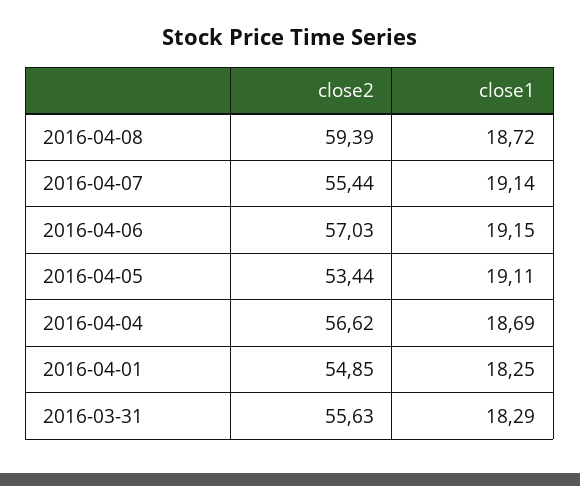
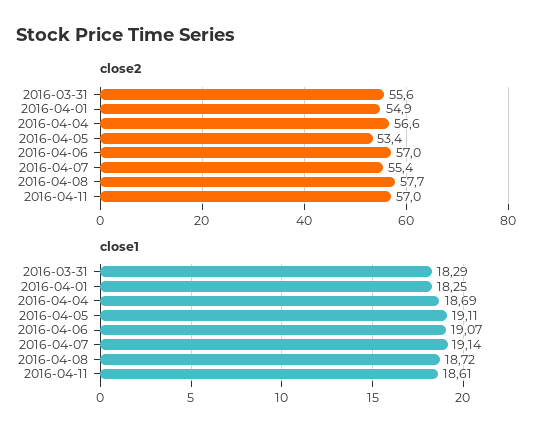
close2, 2016-04-08: 59.39 -> 57.7
close1, 2016-04-06: 19.15 -> 19.07
close2, 2016-04-11: none -> 57
close1, 2016-04-11: none -> 18.61

